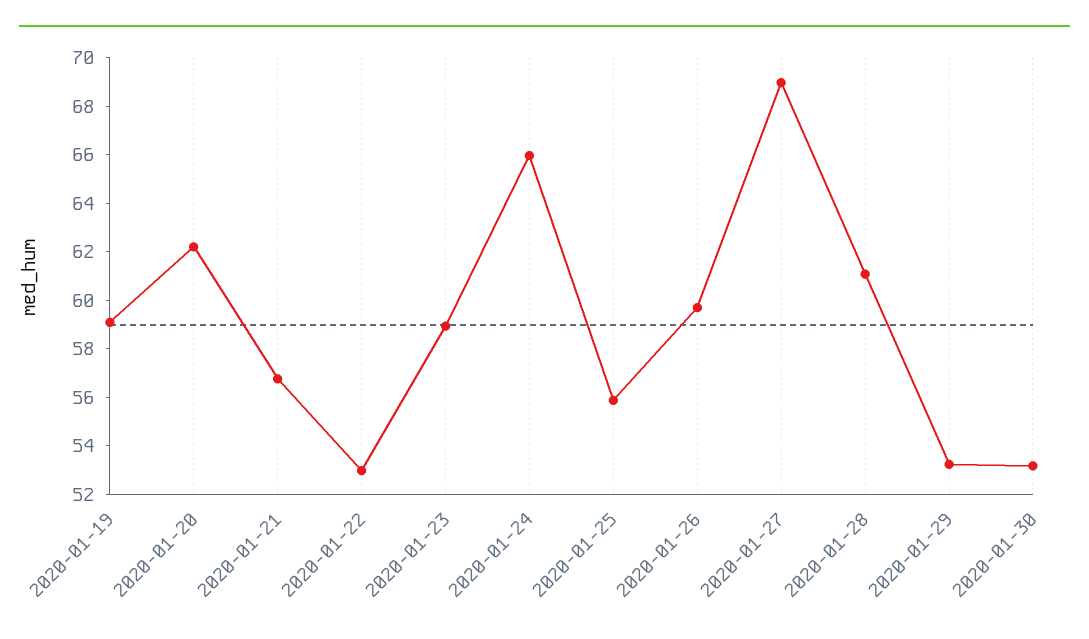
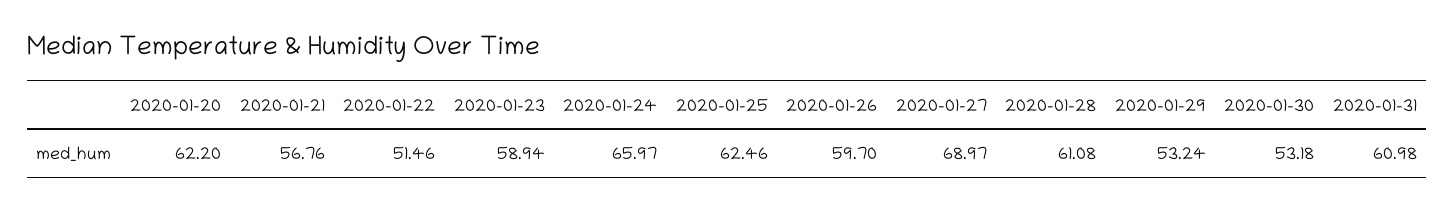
2020-01-19: 59 -> none
2020-01-22: 53 -> 51.46
2020-01-25: 56 -> 62.46
2020-01-31: none -> 60.98

